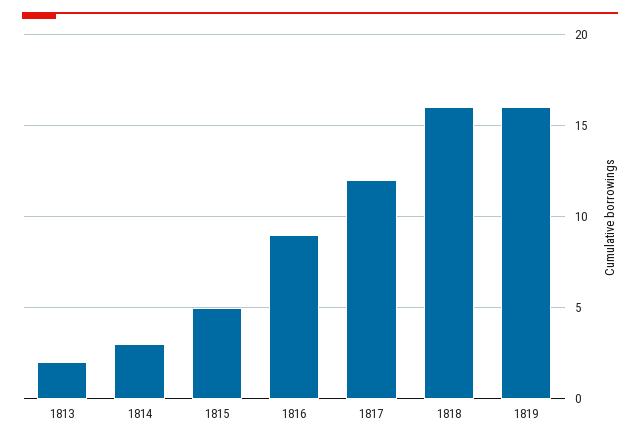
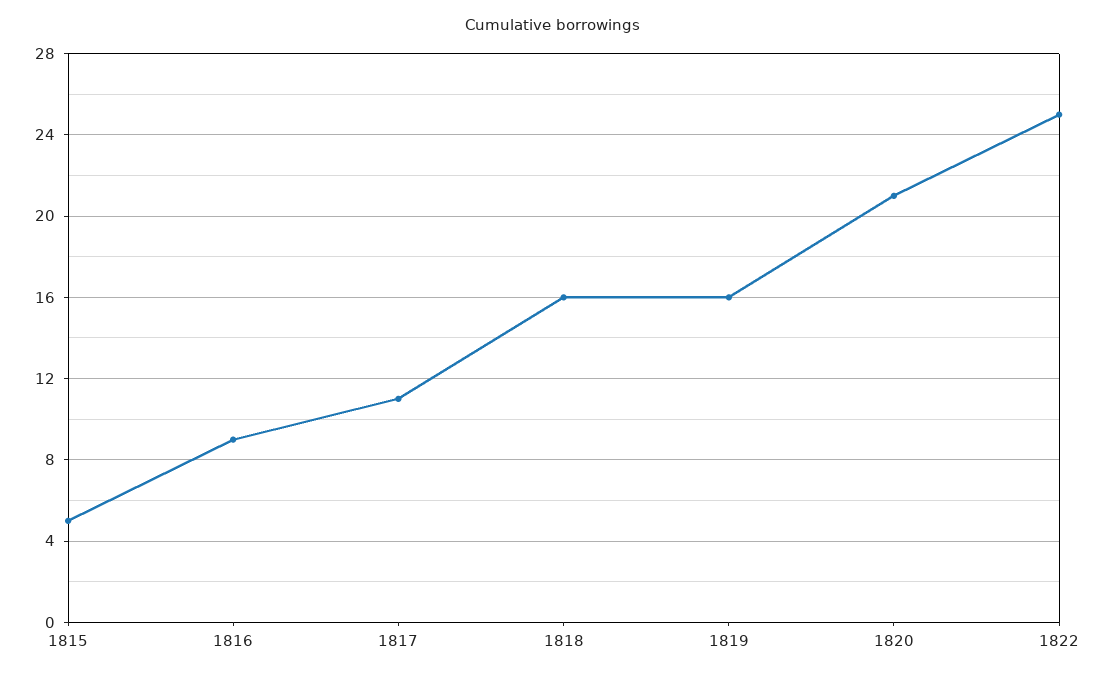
1813: 2 -> none
1814: 3 -> none
1817: 12 -> 11
1820: none -> 21
1822: none -> 25

